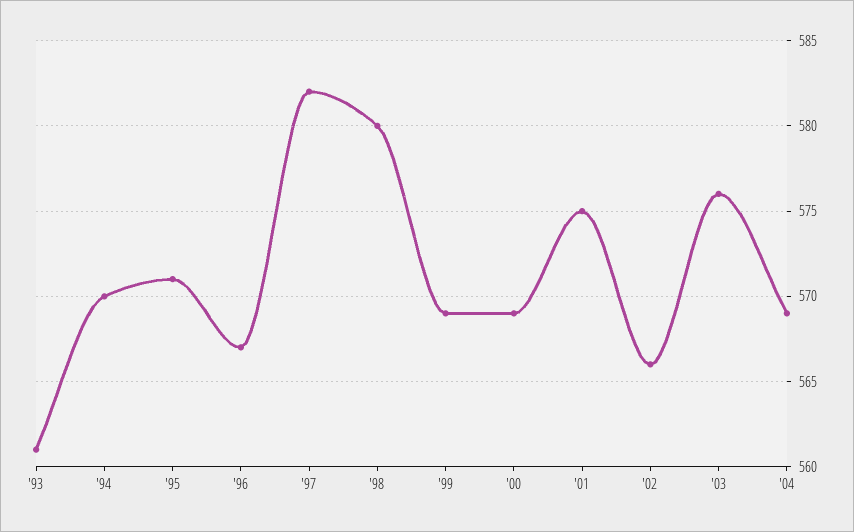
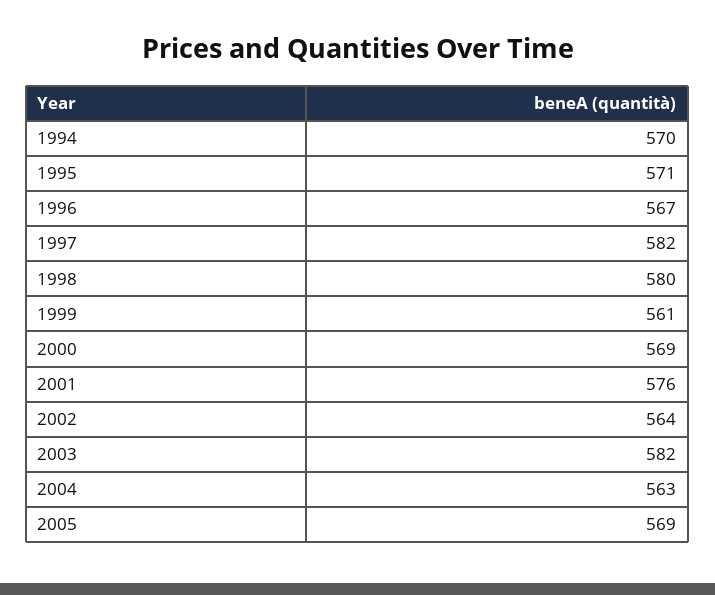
'93: 561 -> none
'99: 569 -> 561
'01: 575 -> 576
'02: 566 -> 564
'03: 576 -> 582
'04: 569 -> 563
2005: none -> 569

